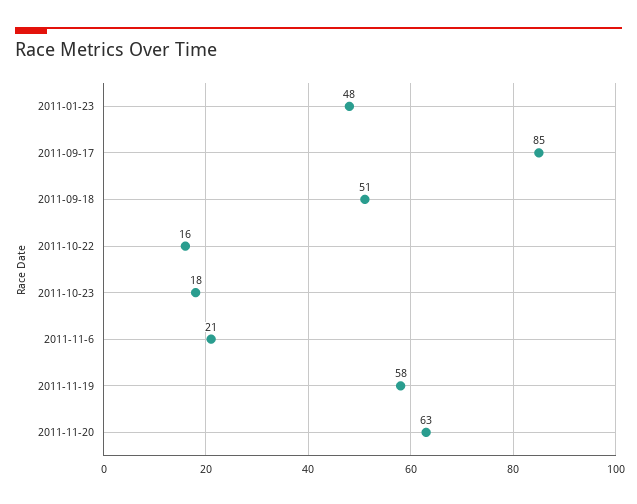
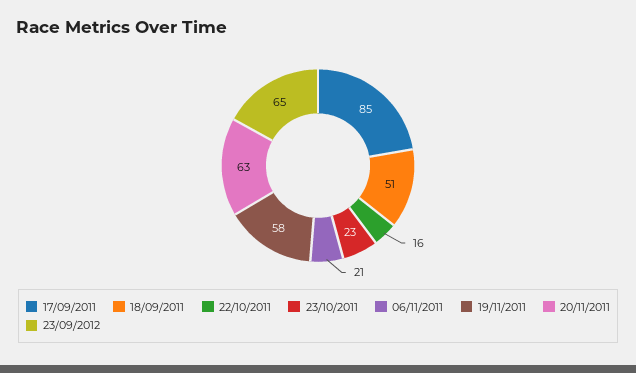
2011-01-23: 48 -> none
2011-10-23: 18 -> 23
23/09/2012: none -> 65

